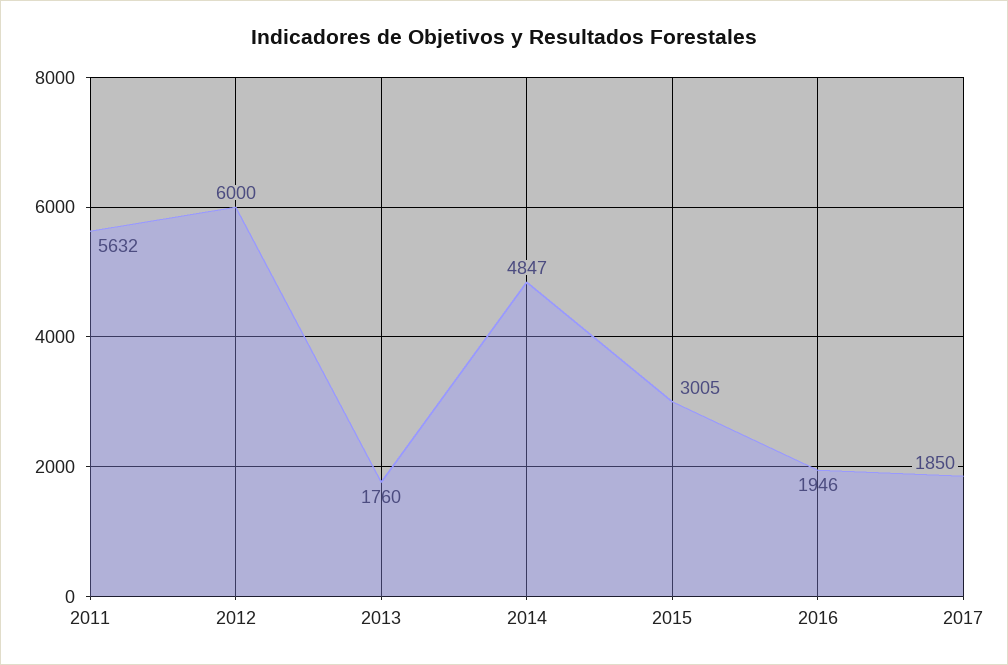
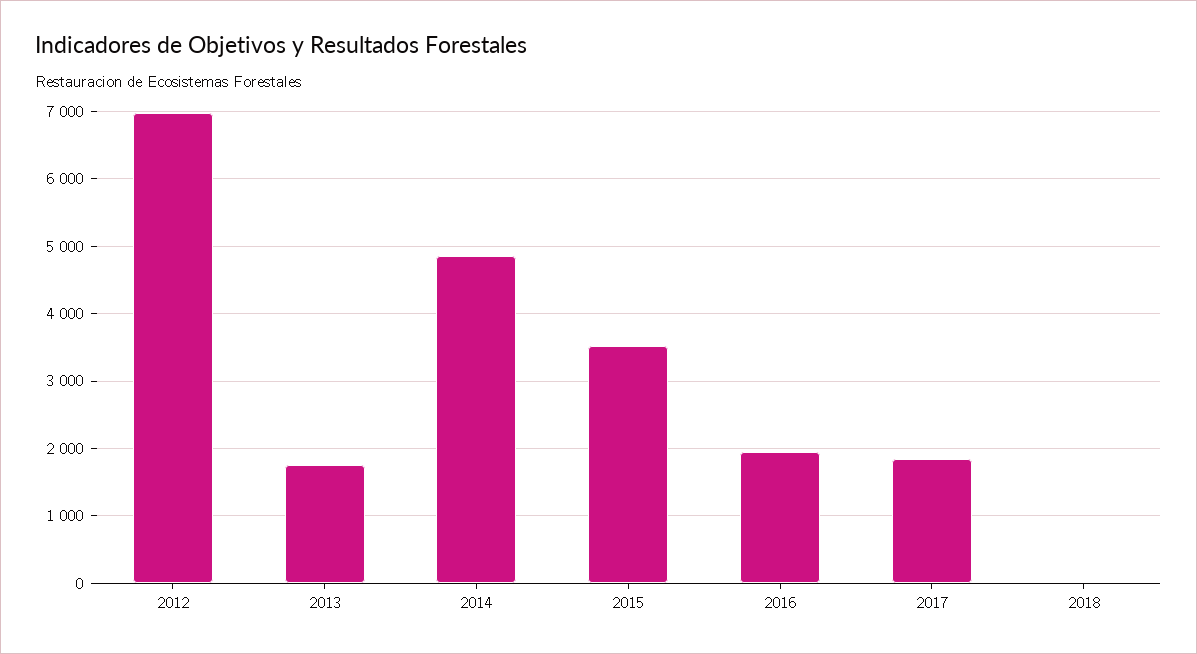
2011: 5632 -> none
2012: 6000 -> 7000
2015: 3005 -> 3500
2018: none -> 0

